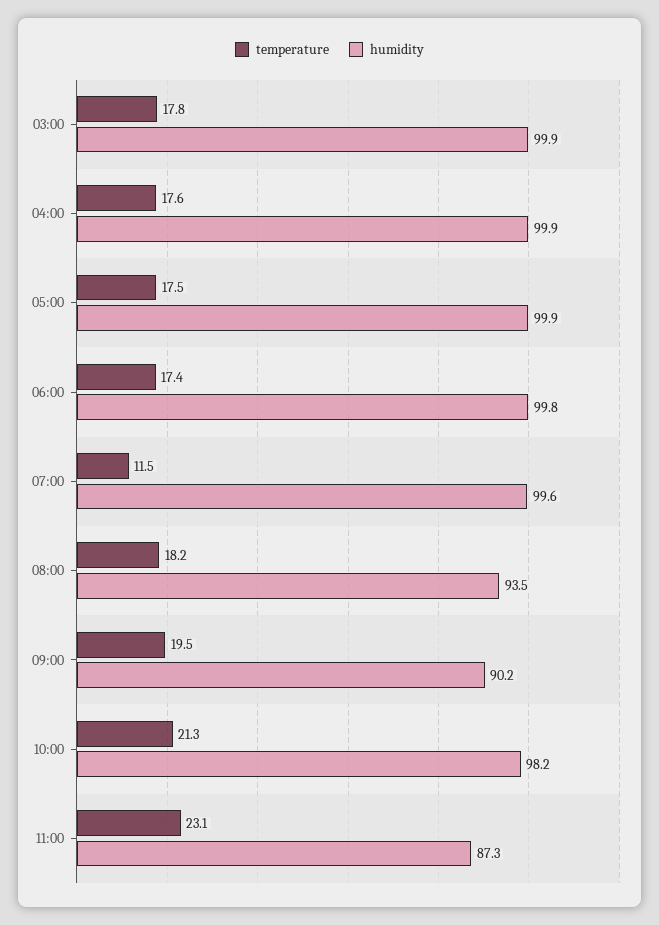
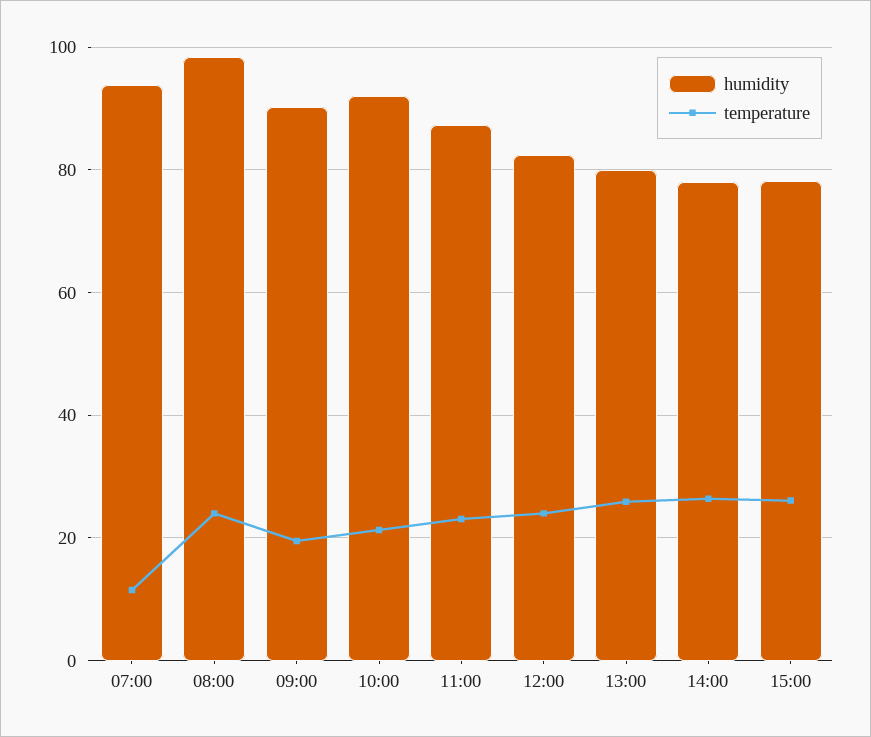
temperature, 03:00: 17.8 -> none
humidity, 03:00: 99.9 -> none
temperature, 04:00: 17.6 -> none
humidity, 04:00: 99.9 -> none
temperature, 05:00: 17.5 -> none
humidity, 05:00: 99.9 -> none
temperature, 06:00: 17.4 -> none
humidity, 06:00: 99.8 -> none
humidity, 07:00: 99.6 -> 94
temperature, 08:00: 18.2 -> 24
humidity, 08:00: 93.5 -> 98
humidity, 10:00: 98.2 -> 92
humidity, 12:00: none -> 82
temperature, 12:00: none -> 24
humidity, 13:00: none -> 80
temperature, 13:00: none -> 26
humidity, 14:00: none -> 78
temperature, 14:00: none -> 26
humidity, 15:00: none -> 78
temperature, 15:00: none -> 26

